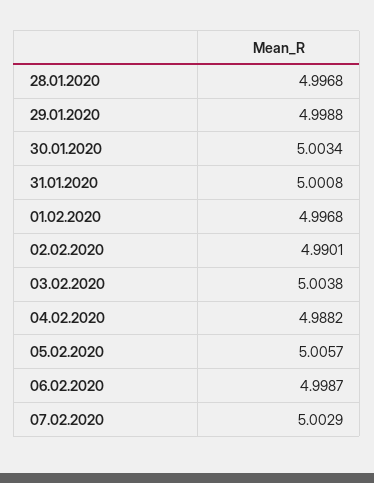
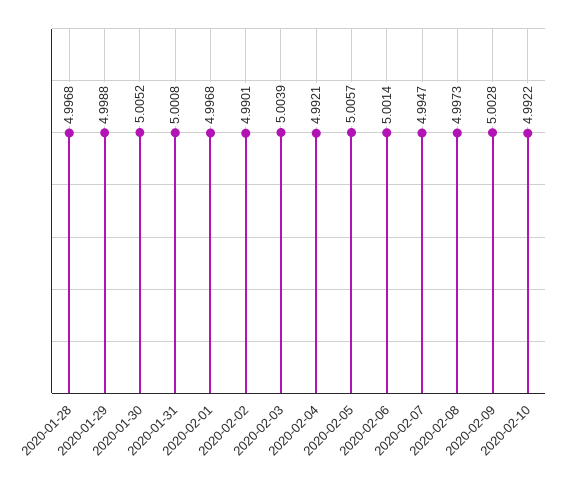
30.01.2020: 5.0034 -> 5.0052
03.02.2020: 5.0038 -> 5.0039
04.02.2020: 4.9882 -> 4.9921
06.02.2020: 4.9987 -> 5.0014
07.02.2020: 5.0029 -> 4.9947
2020-02-08: none -> 4.9973
2020-02-09: none -> 5.0028
2020-02-10: none -> 4.9922

